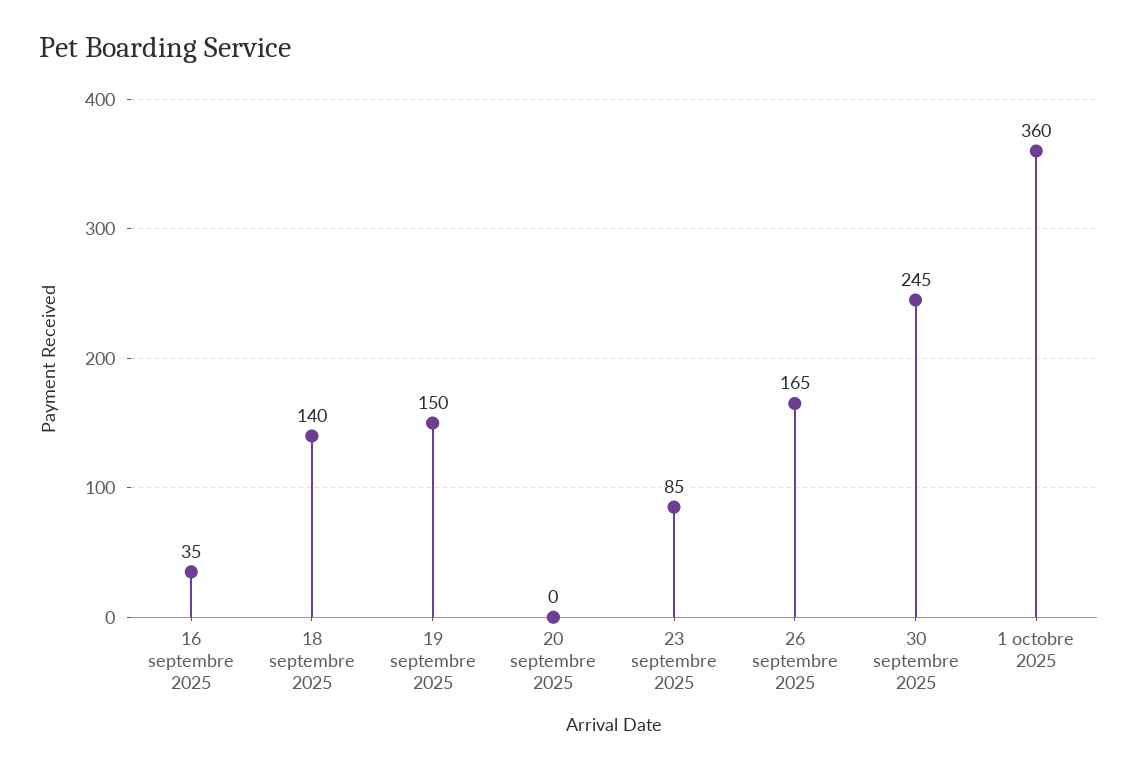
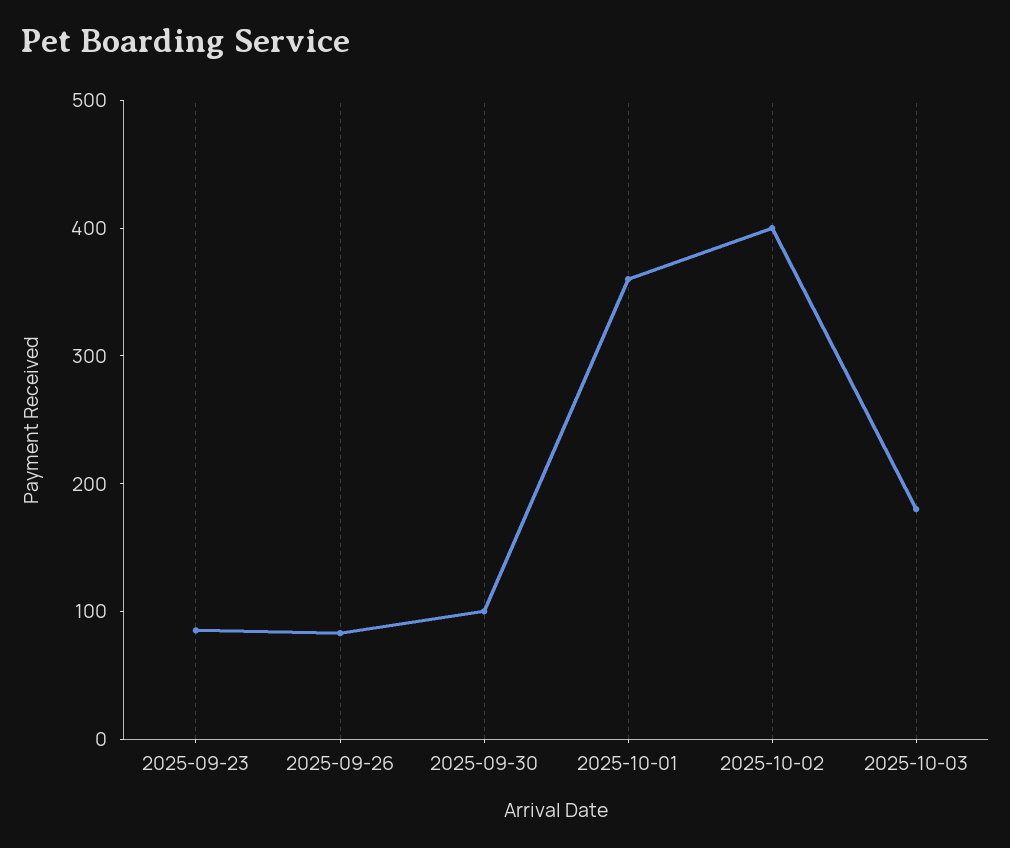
16 septembre 2025: 35 -> none
18 septembre 2025: 140 -> none
19 septembre 2025: 150 -> none
20 septembre 2025: 0 -> none
26 septembre 2025: 165 -> 80
30 septembre 2025: 245 -> 100
2025-10-02: none -> 400
2025-10-03: none -> 180

